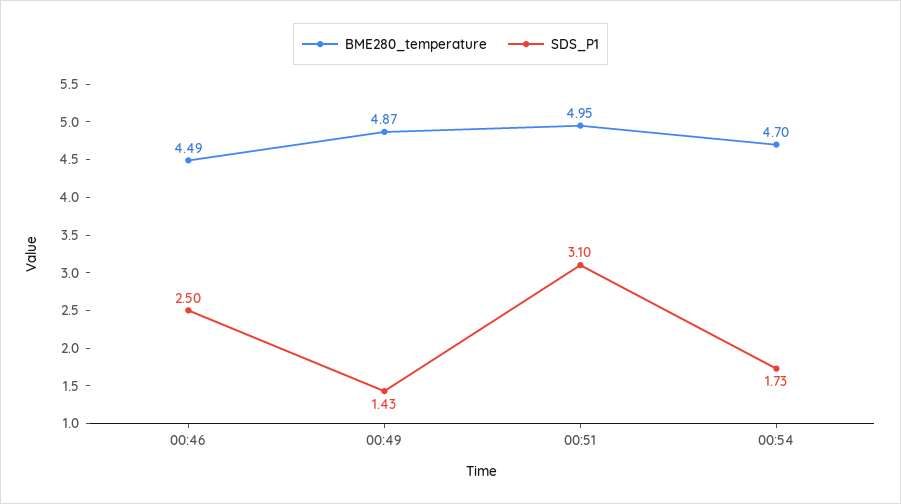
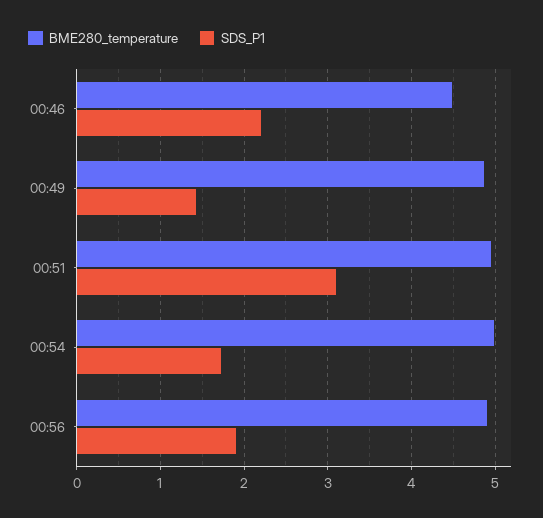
SDS_P1, 00:46: 2.5 -> 2.2
BME280_temperature, 00:54: 4.7 -> 5
BME280_temperature, 00:56: none -> 4.9
SDS_P1, 00:56: none -> 1.9

